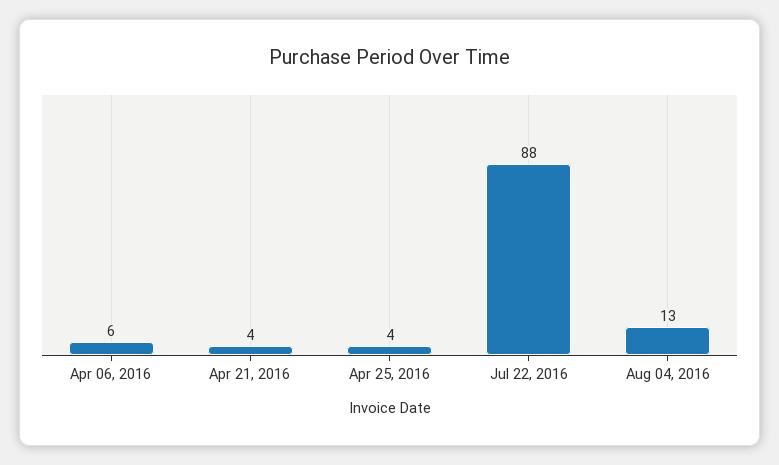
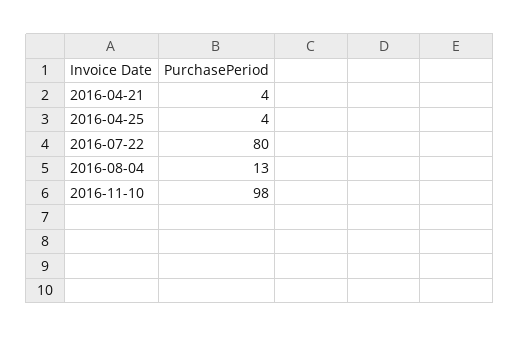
Apr 06, 2016: 6 -> none
Jul 22, 2016: 88 -> 80
2016-11-10: none -> 98

